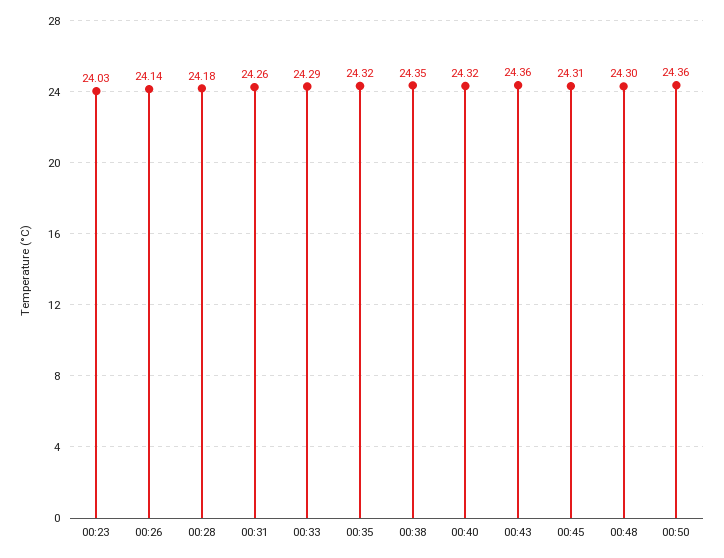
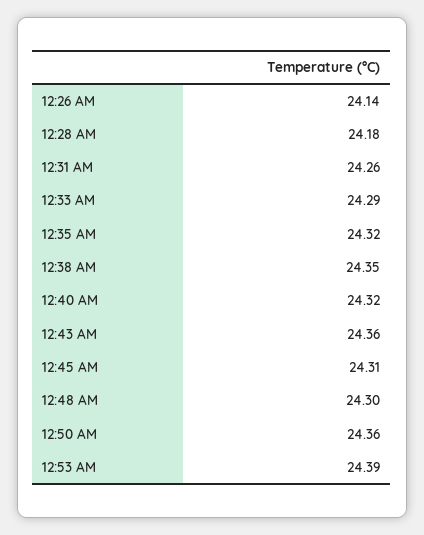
00:23: 24.03 -> none
12:53 AM: none -> 24.39

